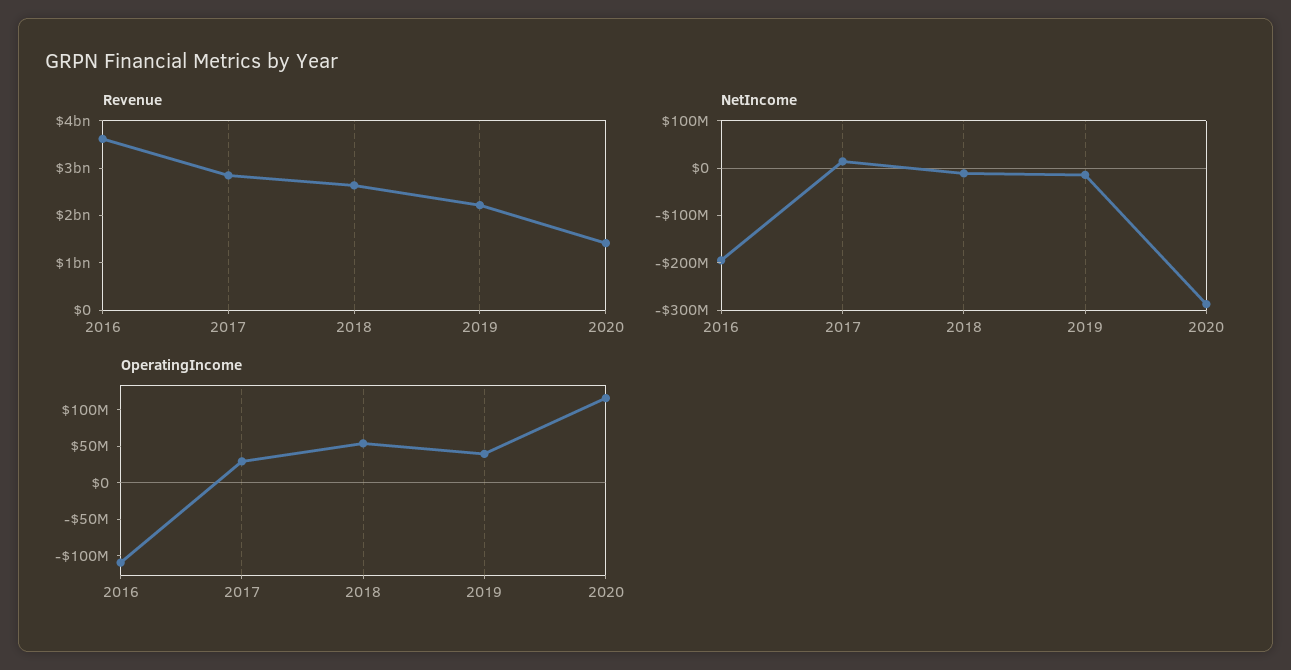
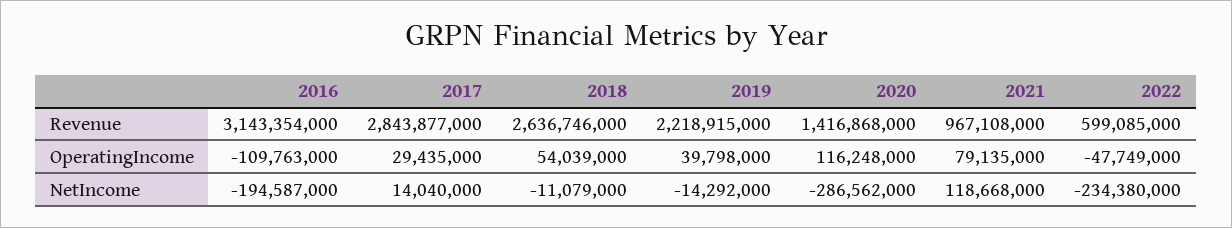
Revenue, 2016: 3600000000 -> 3143354000
Revenue, 2021: none -> 967108000
Revenue, 2022: none -> 599085000
OperatingIncome, 2021: none -> 79135000
OperatingIncome, 2022: none -> -47749000
NetIncome, 2021: none -> 118668000
NetIncome, 2022: none -> -234380000

